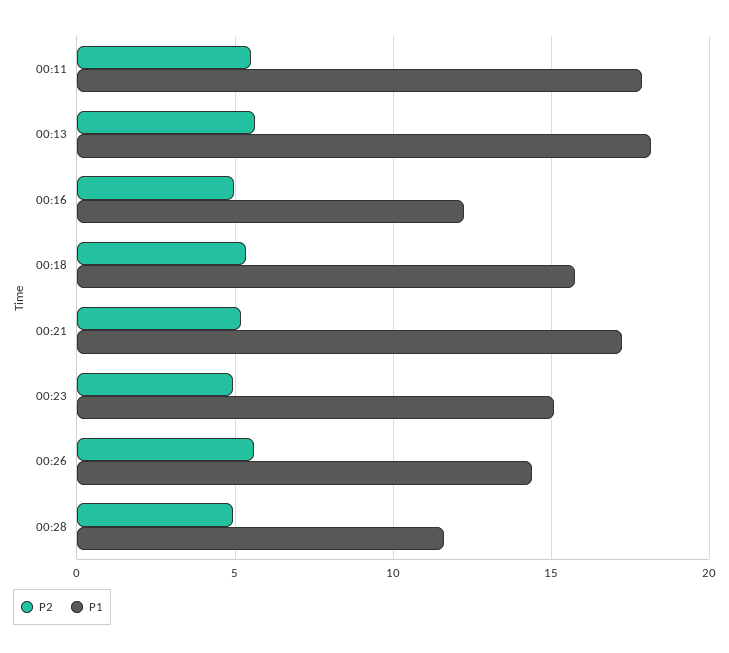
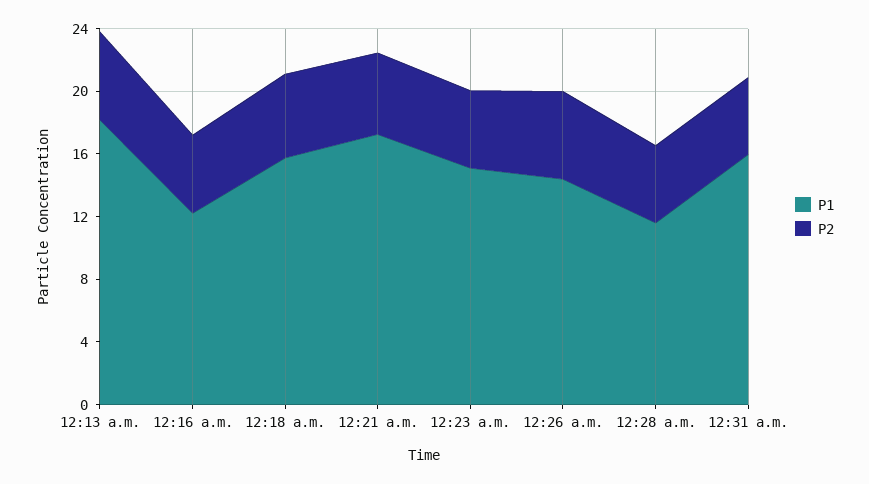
P2, 00:11: 5.5 -> none
P1, 00:11: 18 -> none
P1, 12:31 a.m.: none -> 16
P2, 12:31 a.m.: none -> 5

